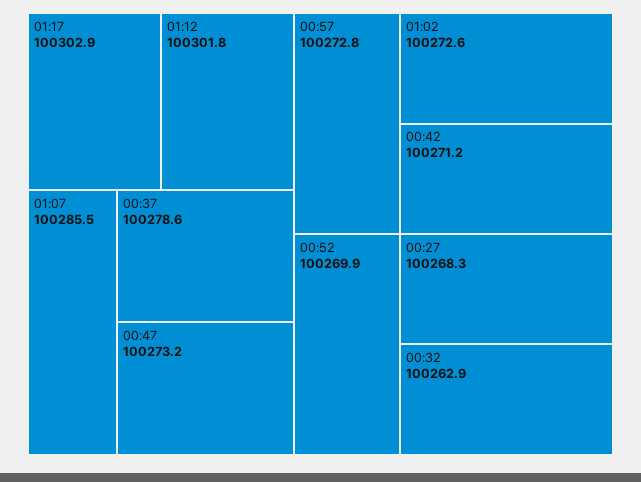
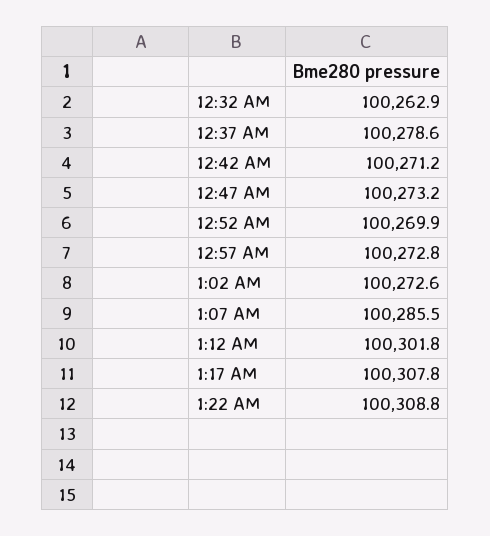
01:17: 100302.9 -> 100307.8
00:27: 100268.3 -> none
1:22 AM: none -> 100308.8

